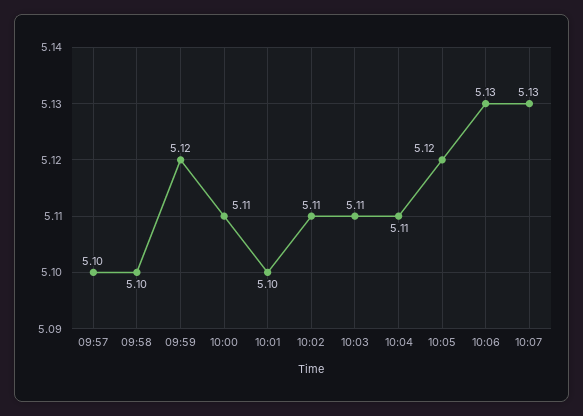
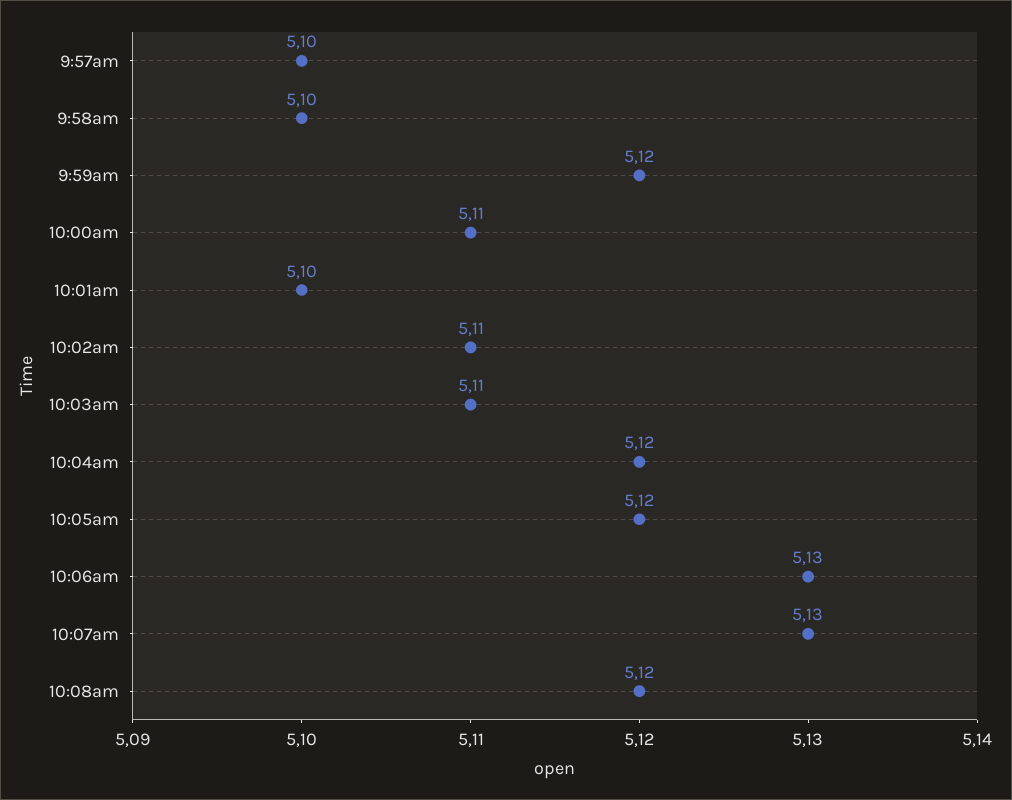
10:04: 5.11 -> 5.12
10:08am: none -> 5.12

